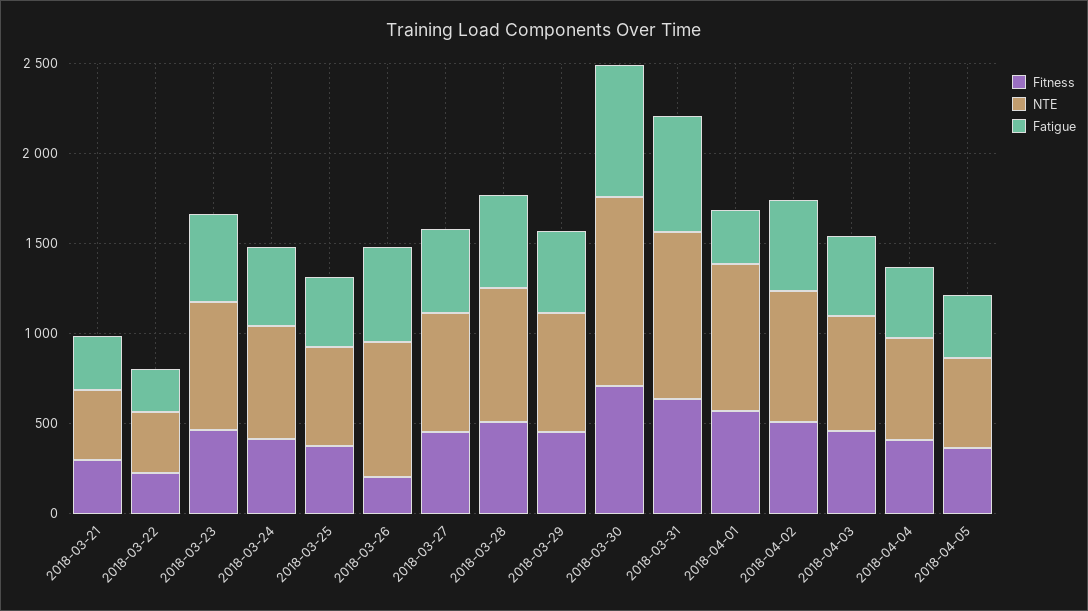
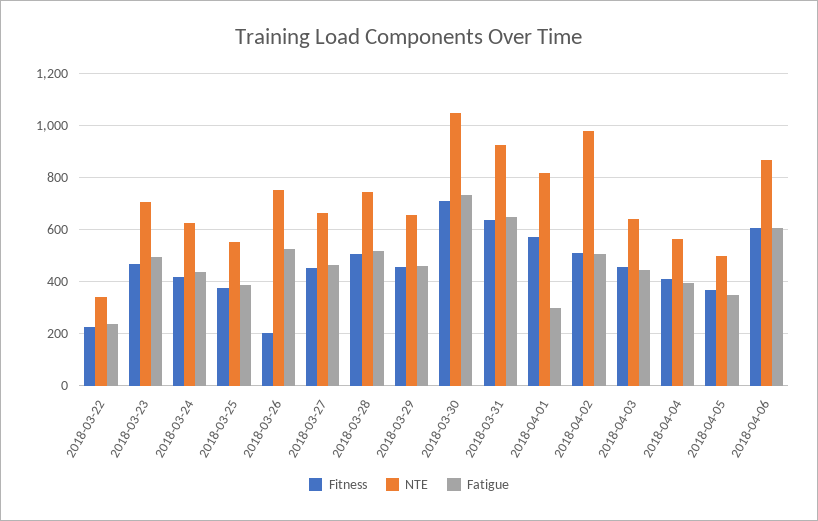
Fitness, 2018-03-21: 300 -> none
NTE, 2018-03-21: 400 -> none
Fatigue, 2018-03-21: 300 -> none
NTE, 2018-04-02: 700 -> 975
Fitness, 2018-04-06: none -> 600
NTE, 2018-04-06: none -> 875
Fatigue, 2018-04-06: none -> 600

